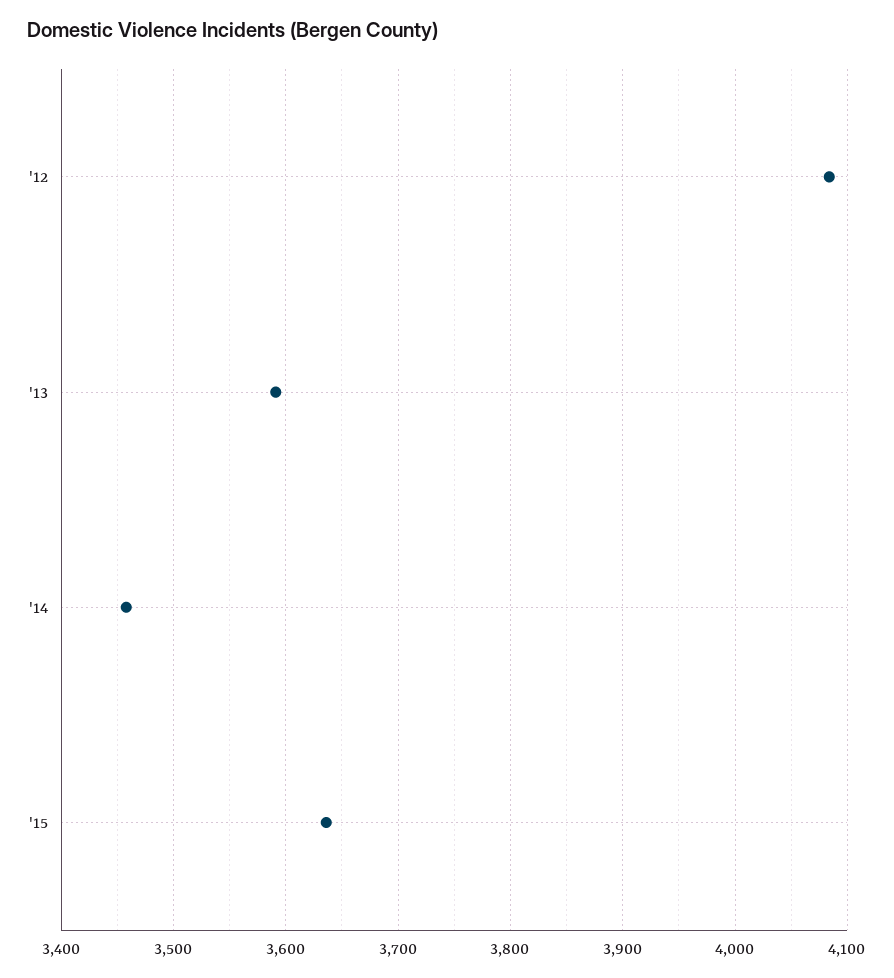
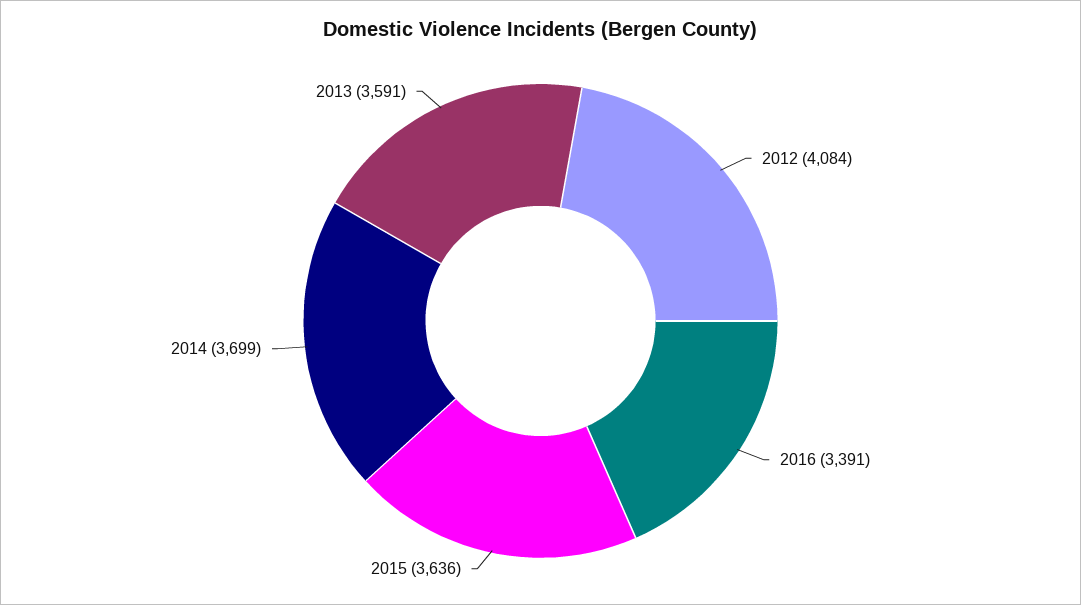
'14: 3460 -> 3699
2016: none -> 3391

